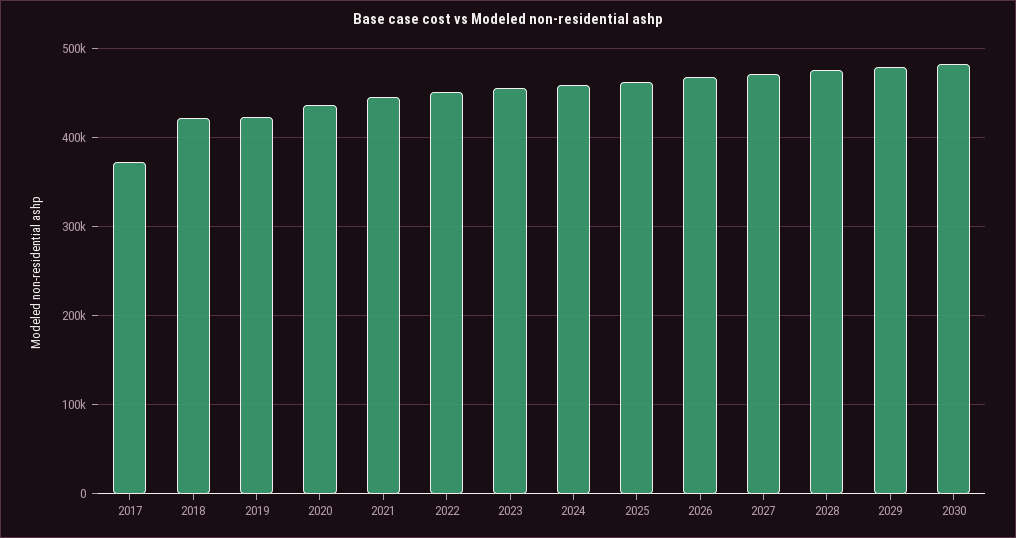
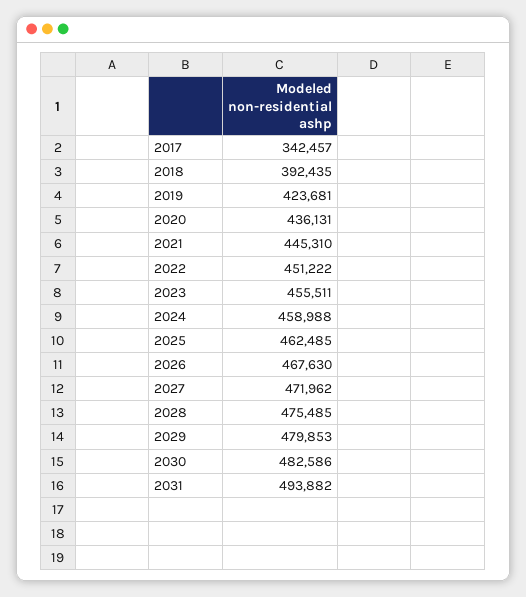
2017: 370000 -> 342457
2018: 420000 -> 392435
2031: none -> 493882

